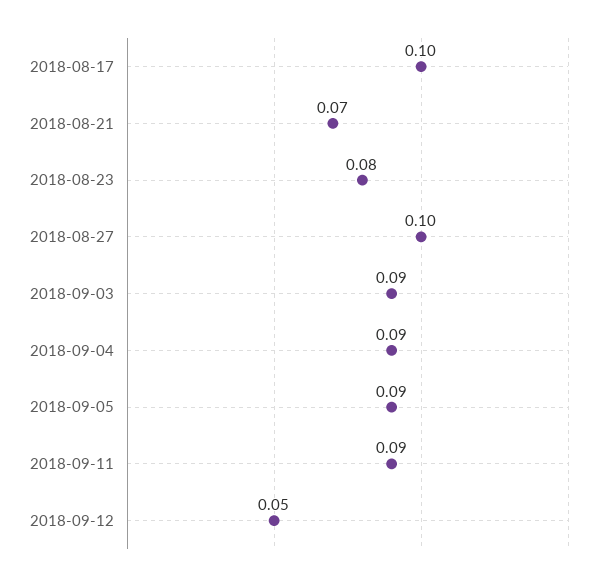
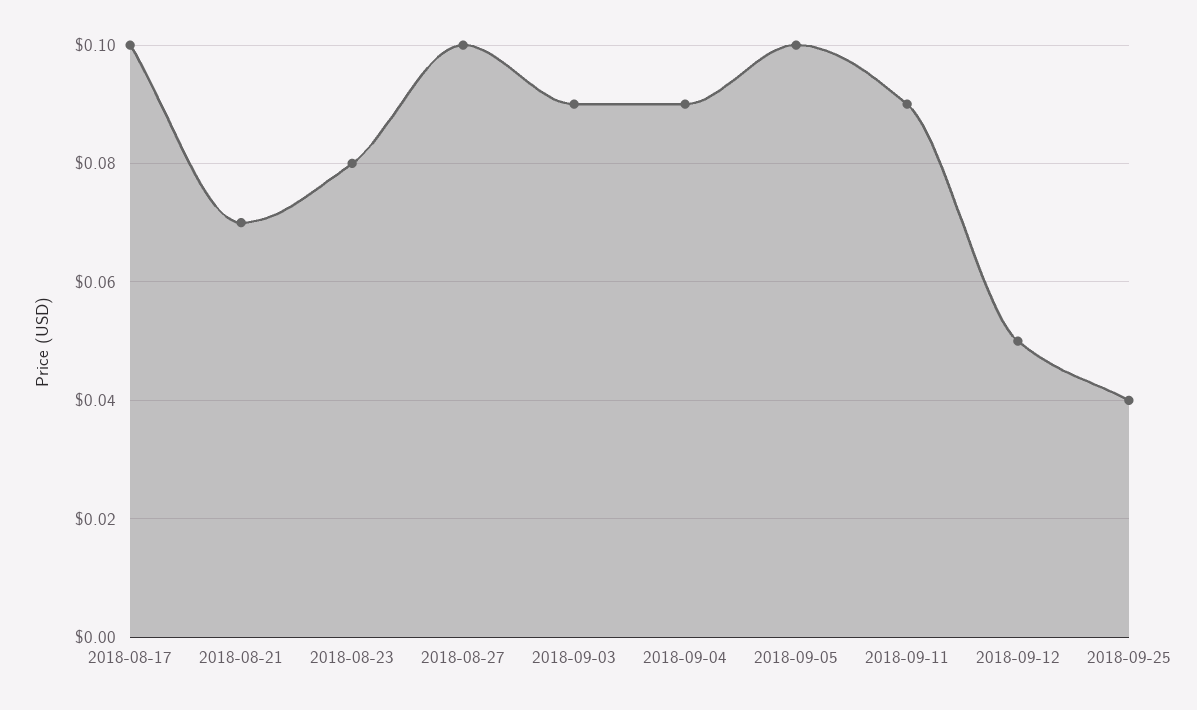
2018-09-05: 0.09 -> 0.1
2018-09-25: none -> 0.04

